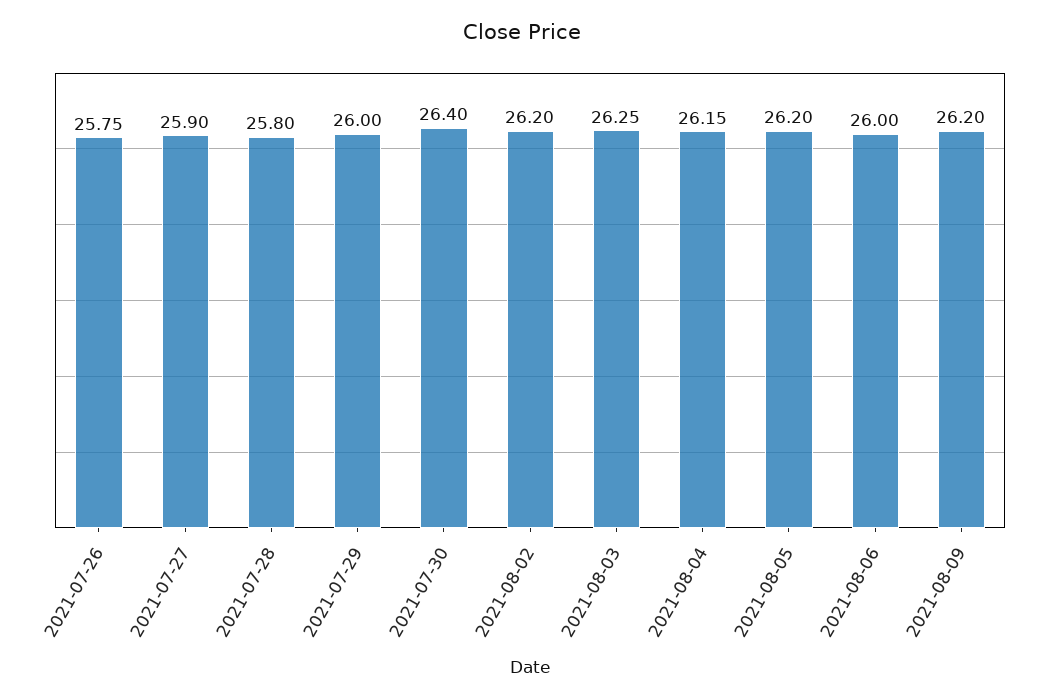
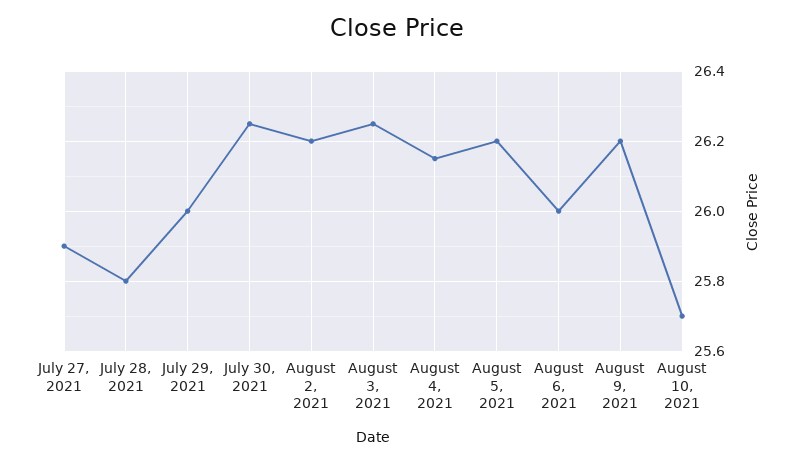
2021-07-26: 25.75 -> none
2021-07-30: 26.4 -> 26.25
August 10, 2021: none -> 25.7

